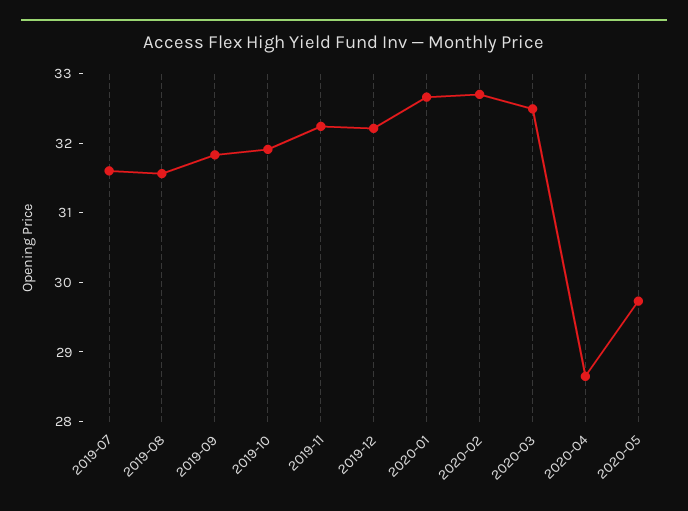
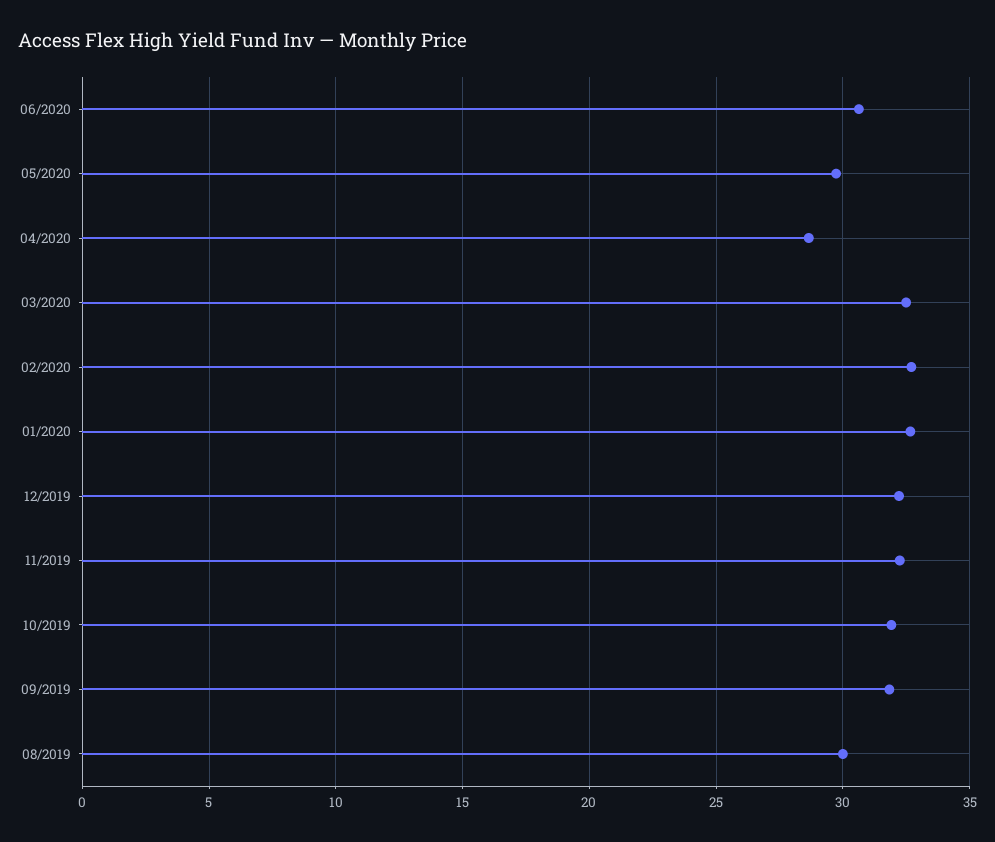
2019-07: 31.6 -> none
2019-08: 31.6 -> 30
06/2020: none -> 30.5

